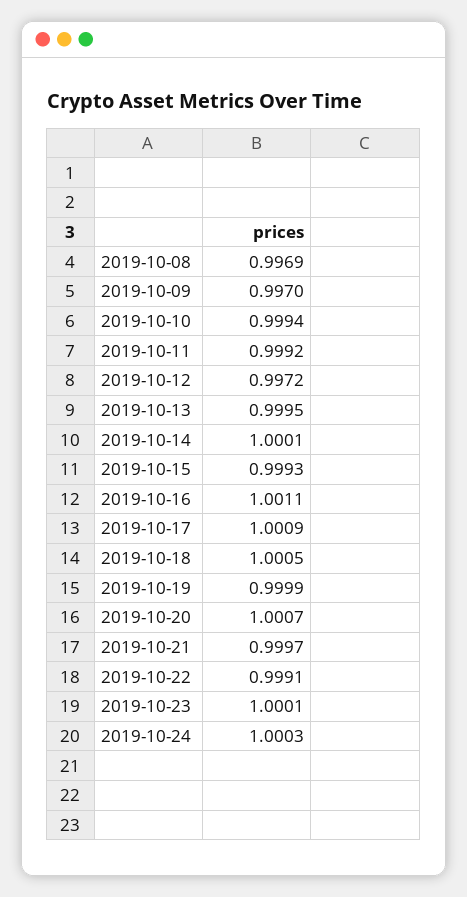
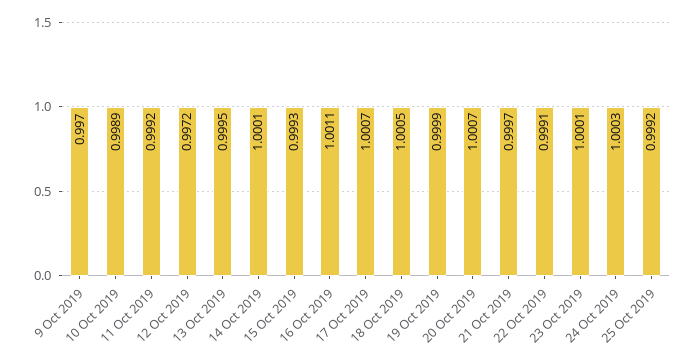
2019-10-08: 0.9969 -> none
2019-10-10: 0.9994 -> 0.9989
2019-10-17: 1.0009 -> 1.0007
25 Oct 2019: none -> 0.9992

